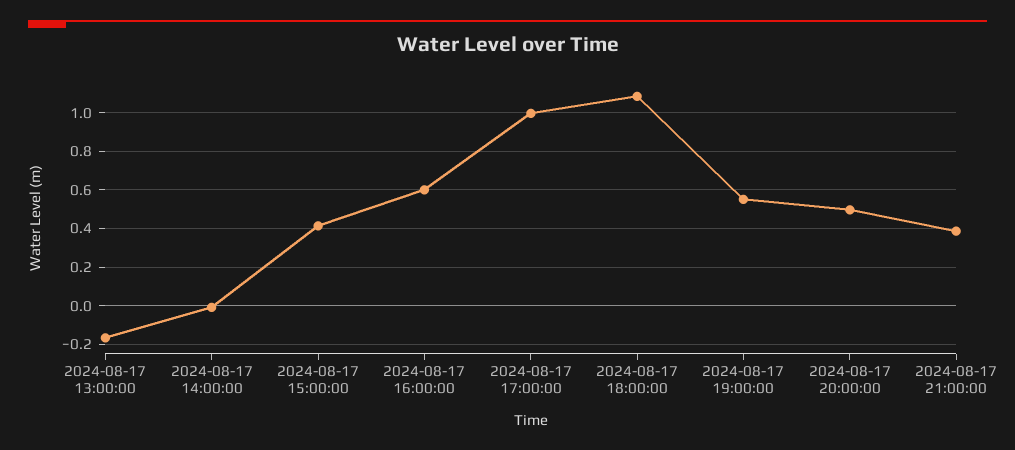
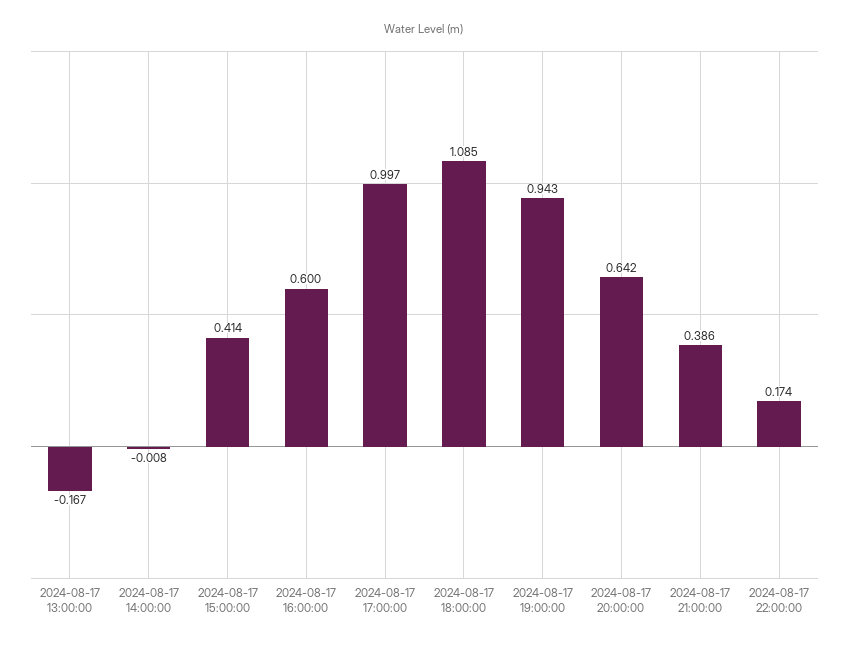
2024-08-17 19:00:00: 0.55 -> 0.943
2024-08-17 20:00:00: 0.5 -> 0.642
2024-08-17 22:00:00: none -> 0.174

